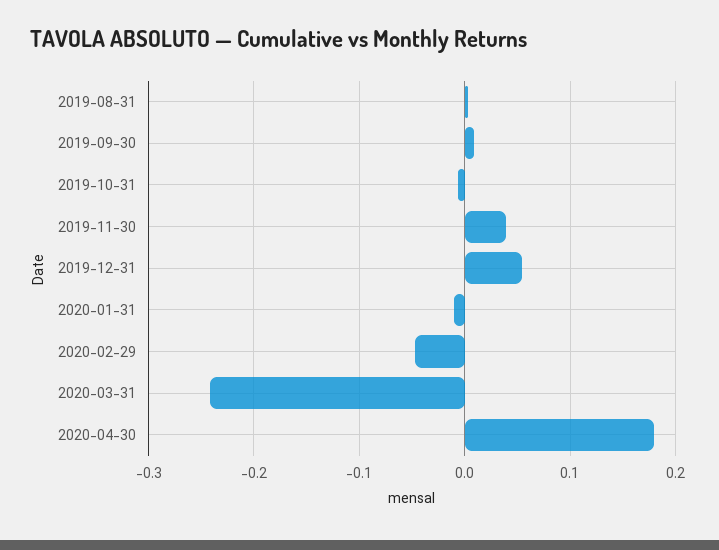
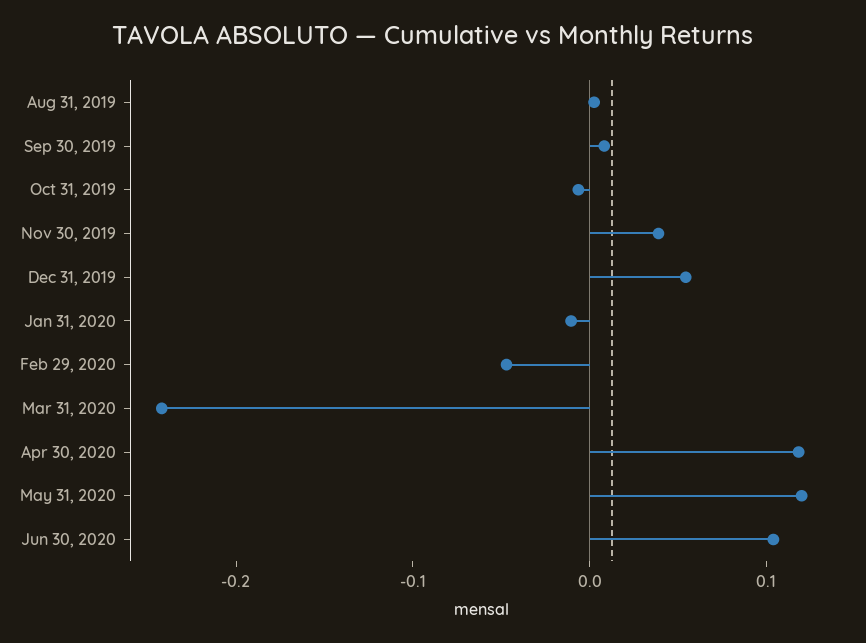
2020-04-30: 0.18 -> 0.12
May 31, 2020: none -> 0.12
Jun 30, 2020: none -> 0.1

